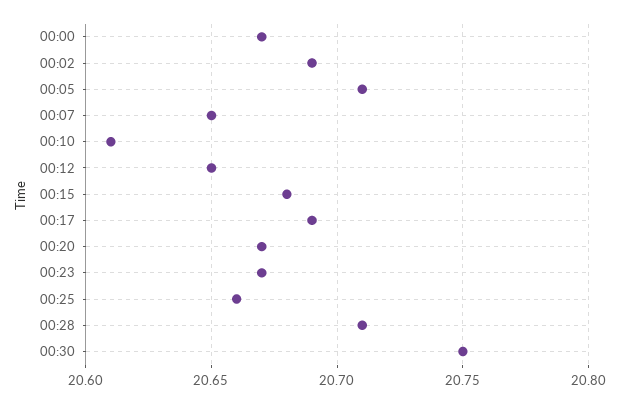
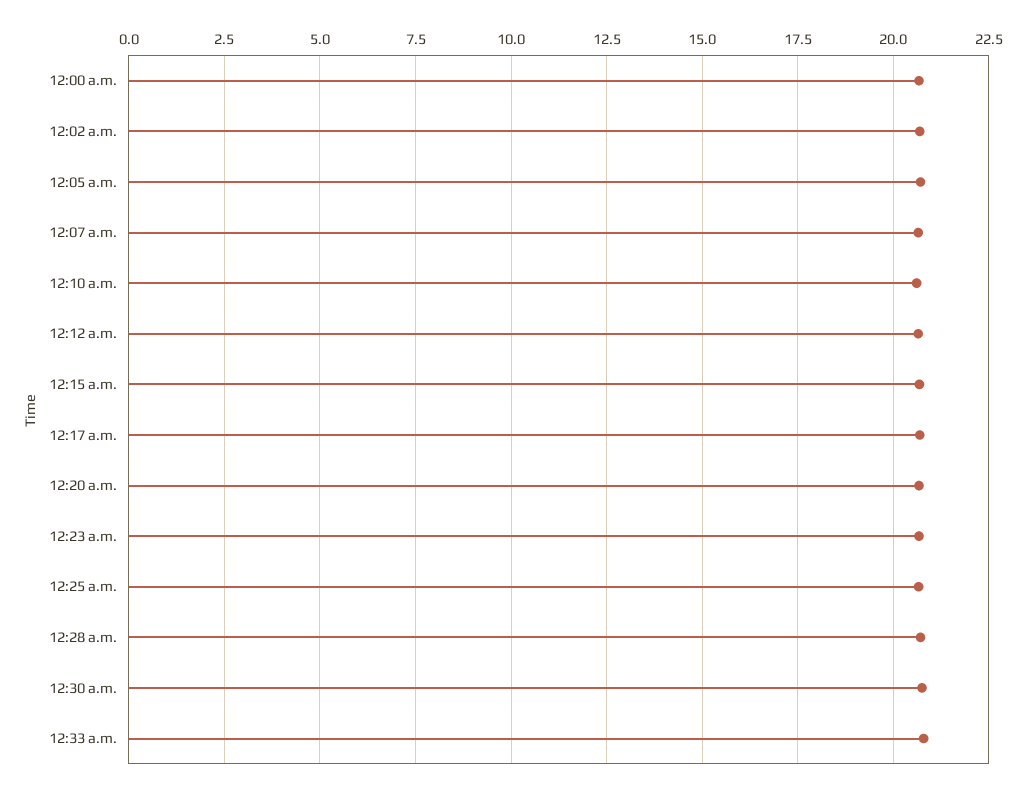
12:33 a.m.: none -> 20.75

